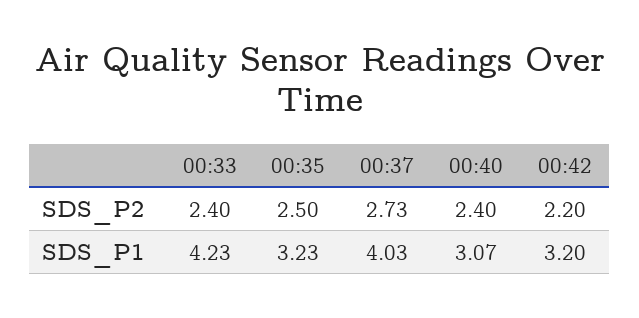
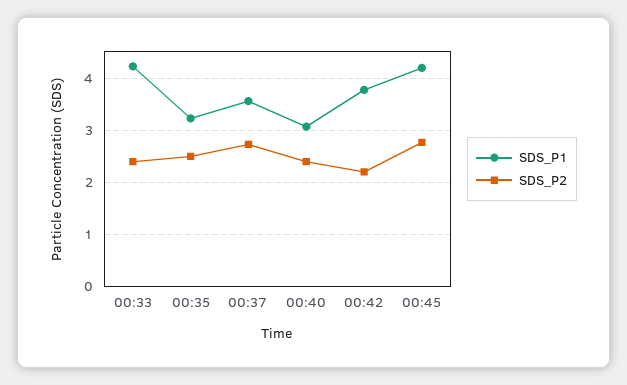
SDS_P1, 00:37: 4.03 -> 3.6
SDS_P1, 00:42: 3.2 -> 3.8
SDS_P1, 00:45: none -> 4.2
SDS_P2, 00:45: none -> 2.8

